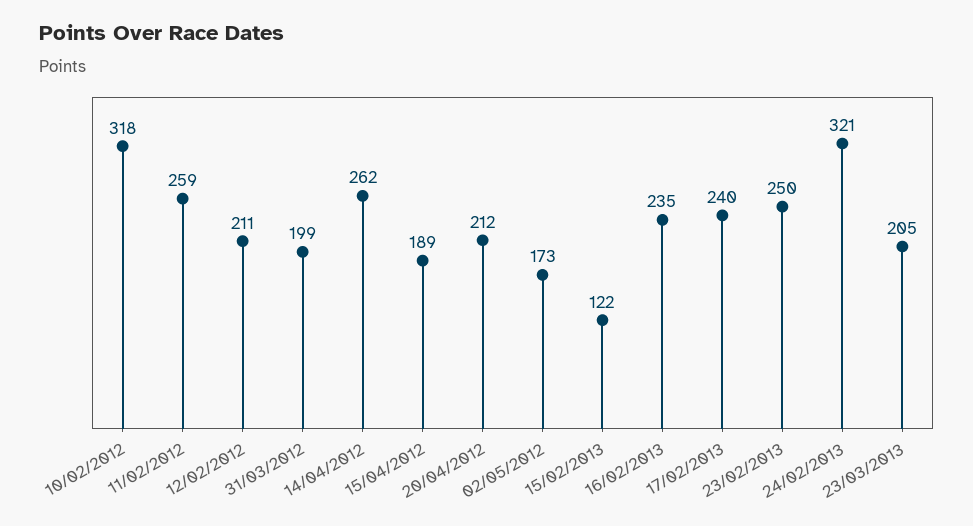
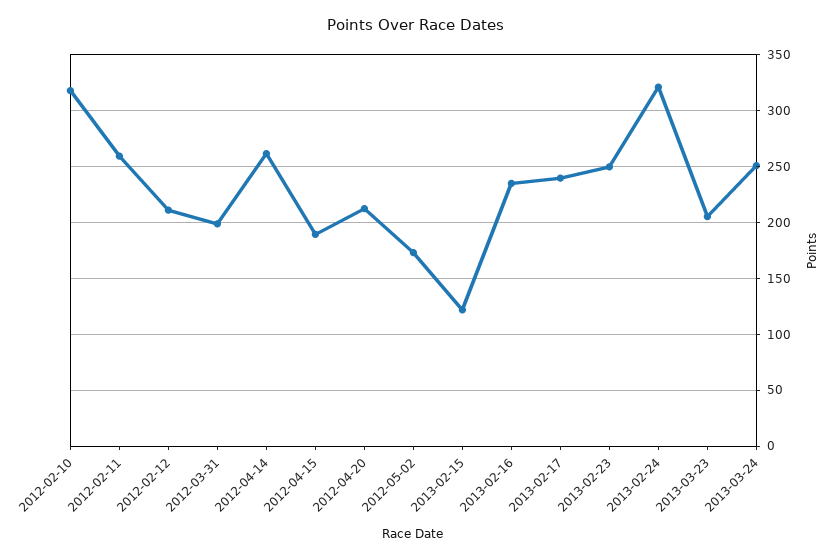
2013-03-24: none -> 250

